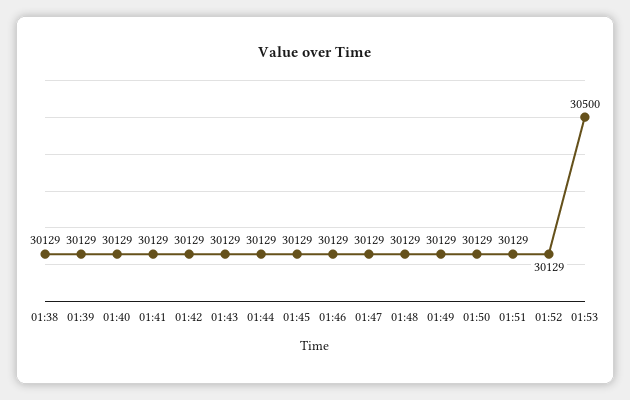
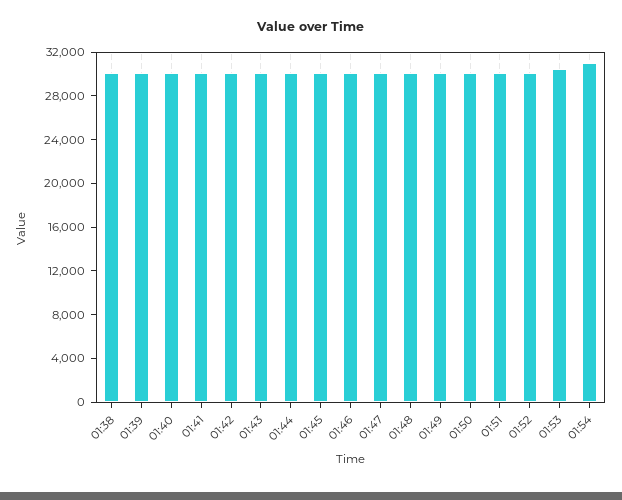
01:54: none -> 31000

